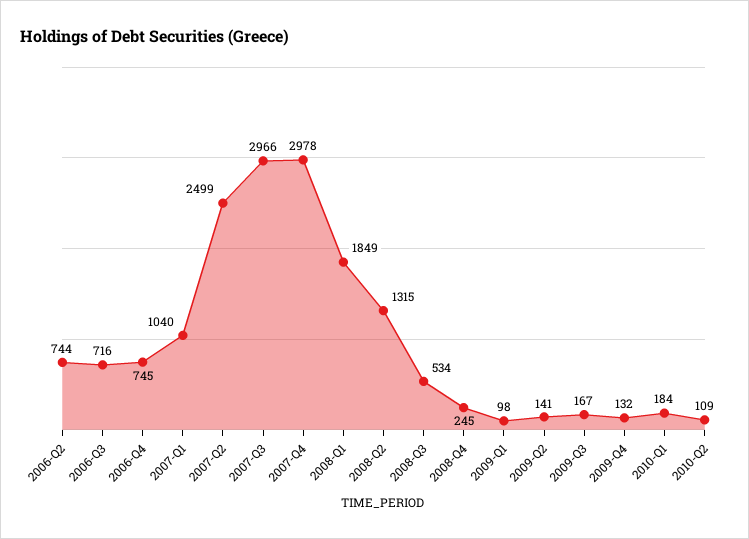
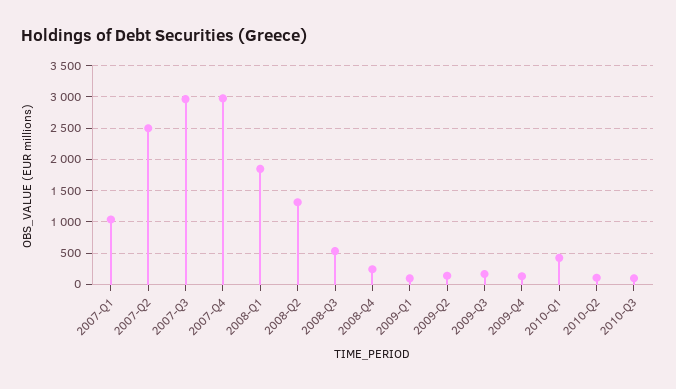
2006-Q2: 744 -> none
2006-Q3: 716 -> none
2006-Q4: 745 -> none
2010-Q1: 184 -> 400
2010-Q3: none -> 100

